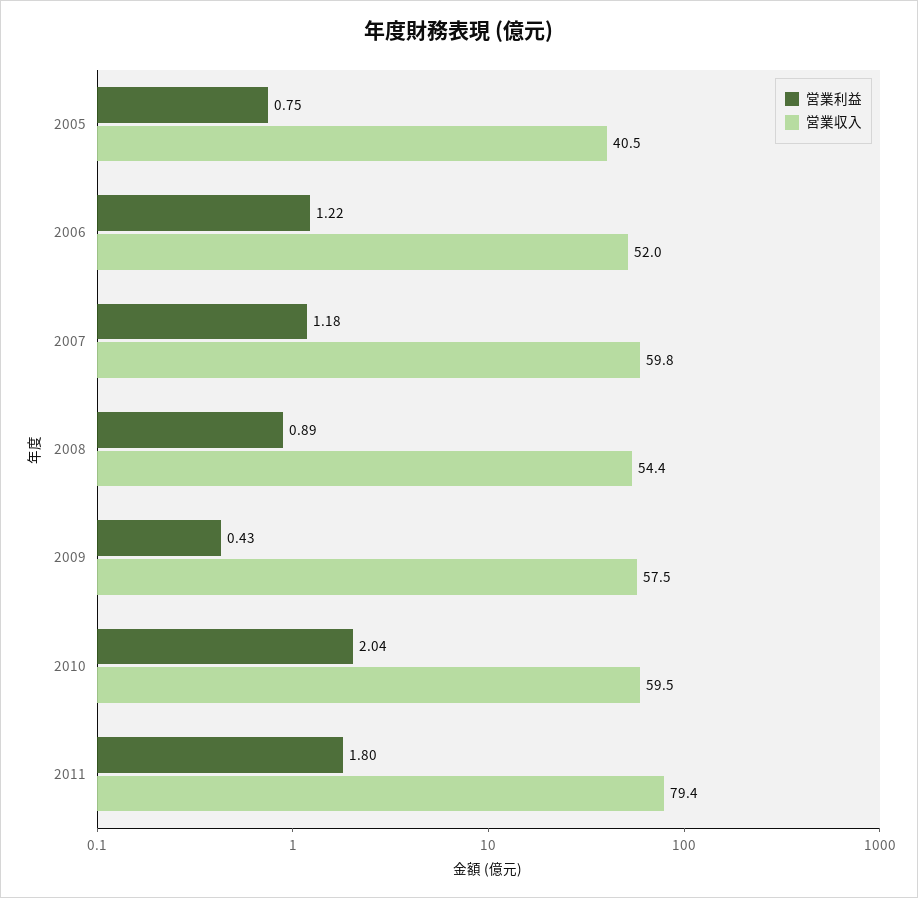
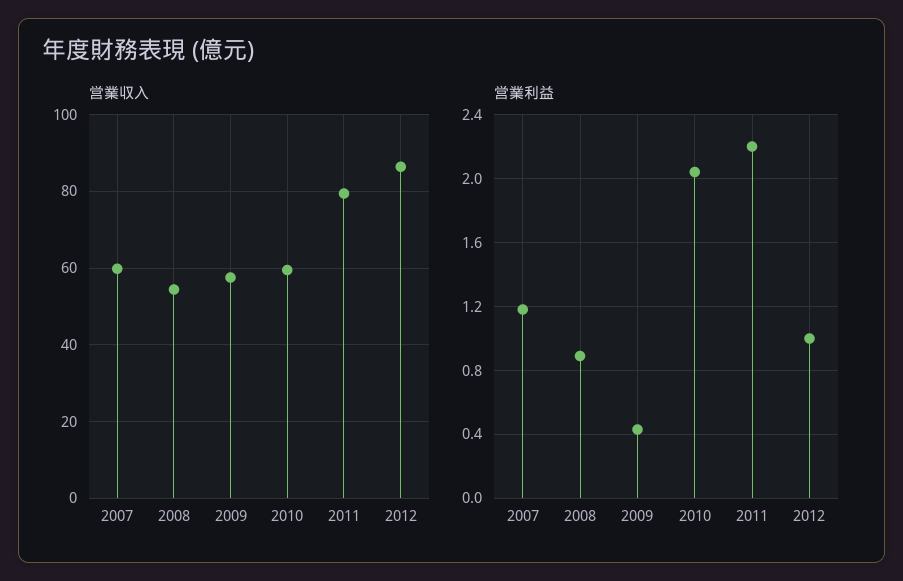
営業利益, 2005: 0.75 -> none
営業収入, 2005: 40.5 -> none
営業利益, 2006: 1.22 -> none
営業収入, 2006: 52 -> none
営業利益, 2011: 1.8 -> 2.2
営業収入, 2012: none -> 86
営業利益, 2012: none -> 1

